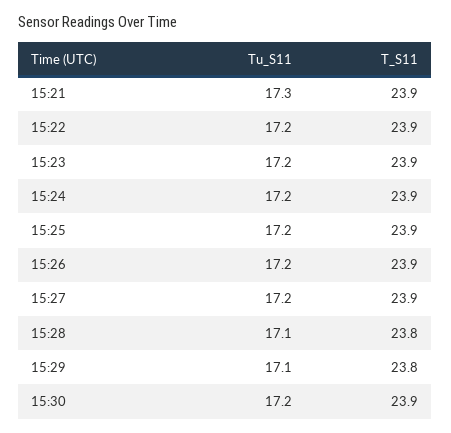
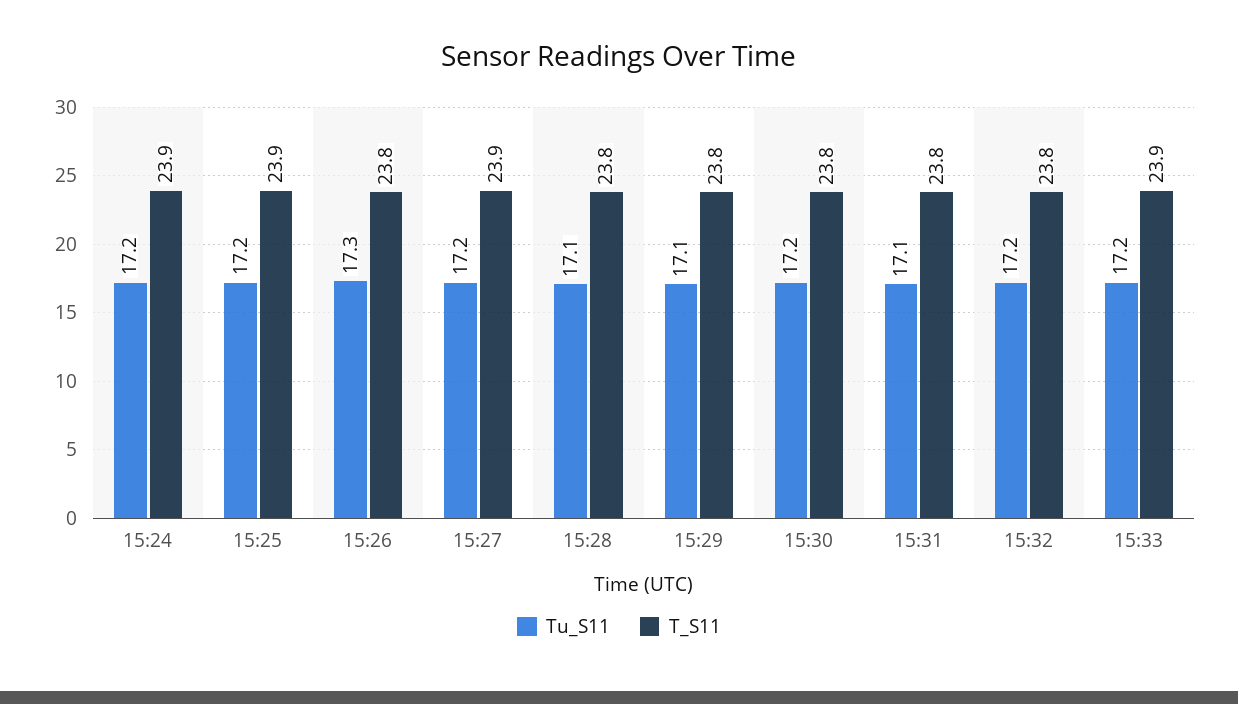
Tu_S11, 15:21: 17.3 -> none
T_S11, 15:21: 23.9 -> none
Tu_S11, 15:22: 17.2 -> none
T_S11, 15:22: 23.9 -> none
Tu_S11, 15:23: 17.2 -> none
T_S11, 15:23: 23.9 -> none
Tu_S11, 15:26: 17.2 -> 17.3
T_S11, 15:26: 23.9 -> 23.8
T_S11, 15:30: 23.9 -> 23.8
Tu_S11, 15:31: none -> 17.1
T_S11, 15:31: none -> 23.8
Tu_S11, 15:32: none -> 17.2
T_S11, 15:32: none -> 23.8
Tu_S11, 15:33: none -> 17.2
T_S11, 15:33: none -> 23.9

